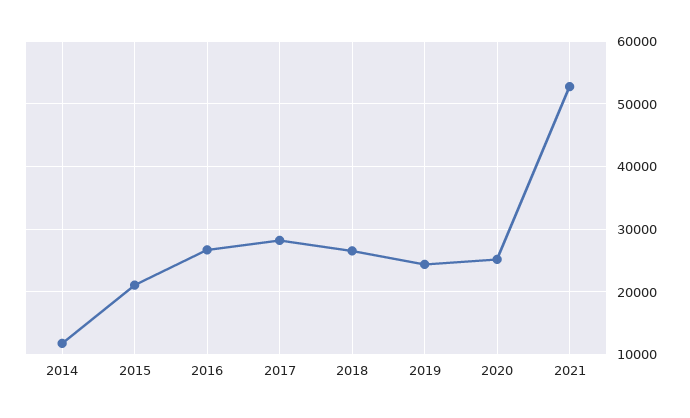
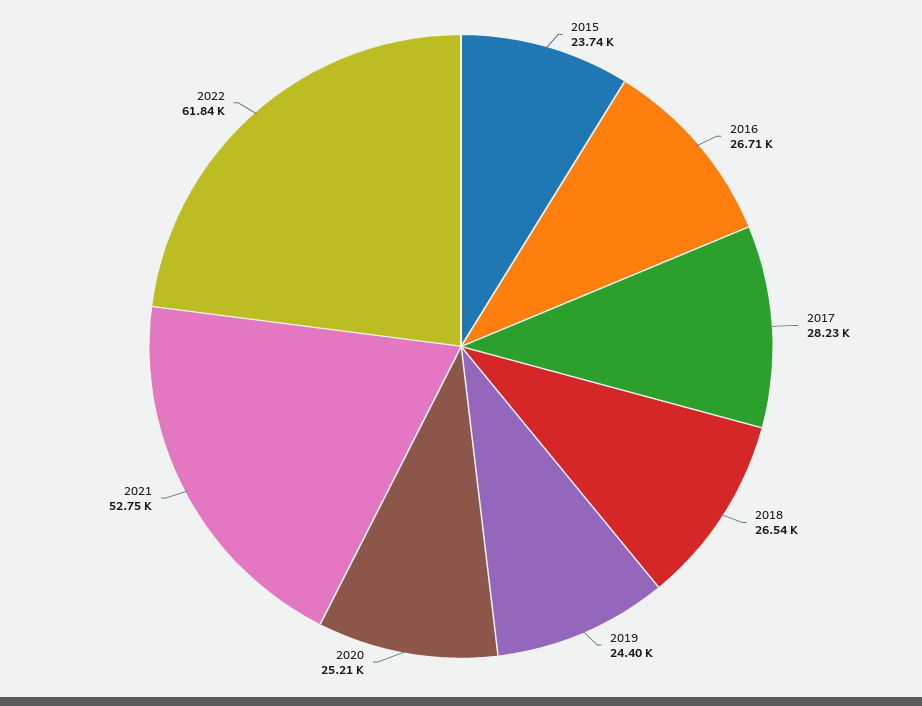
2014: 12000 -> none
2015: 21000 -> 23740
2022: none -> 61840

